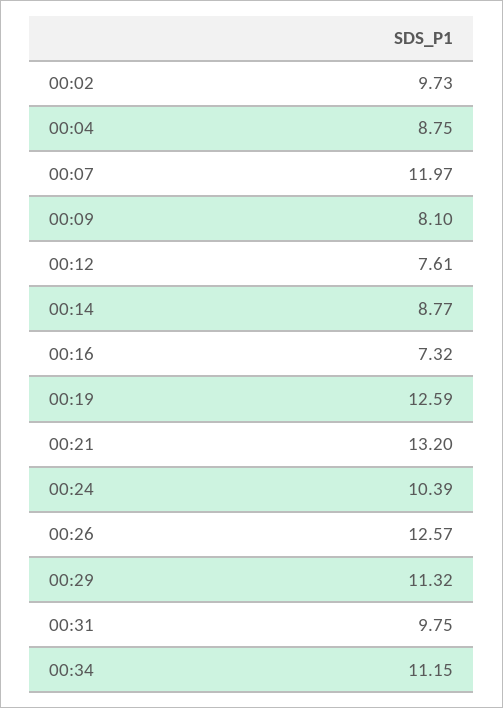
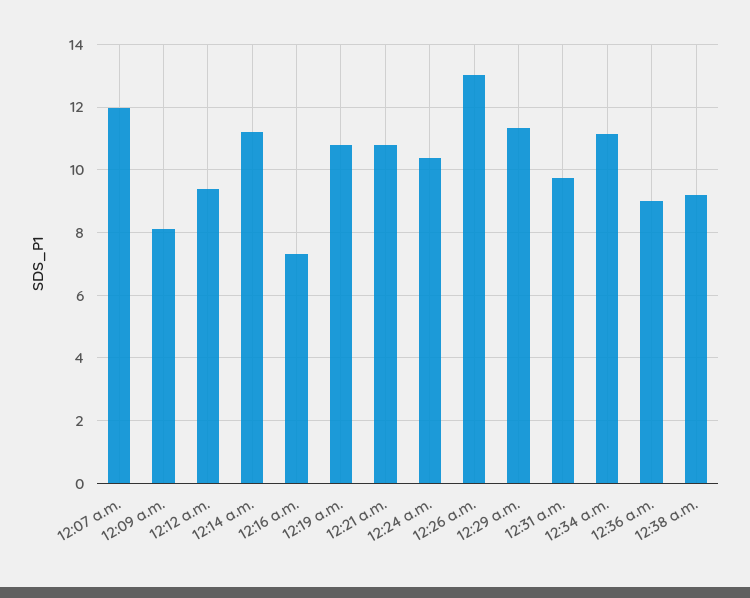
00:02: 9.73 -> none
00:04: 8.75 -> none
00:12: 7.61 -> 9.4
00:14: 8.77 -> 11.2
00:19: 12.59 -> 10.8
00:21: 13.2 -> 10.8
00:26: 12.57 -> 13
12:36 a.m.: none -> 9
12:38 a.m.: none -> 9.2

